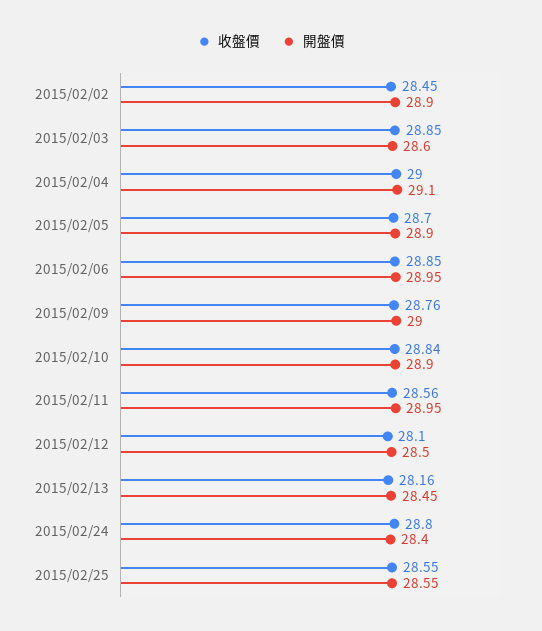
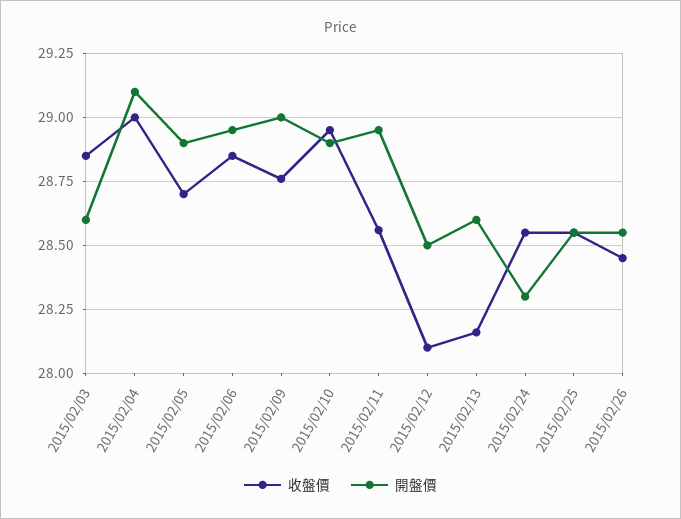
收盤價, 2015/02/02: 28.45 -> none
開盤價, 2015/02/02: 28.9 -> none
收盤價, 2015/02/10: 28.84 -> 28.95
開盤價, 2015/02/13: 28.45 -> 28.6
收盤價, 2015/02/24: 28.8 -> 28.55
開盤價, 2015/02/24: 28.4 -> 28.3
收盤價, 2015/02/26: none -> 28.45
開盤價, 2015/02/26: none -> 28.55

